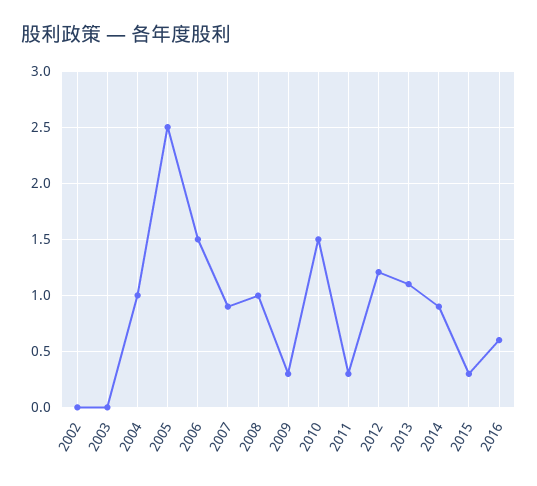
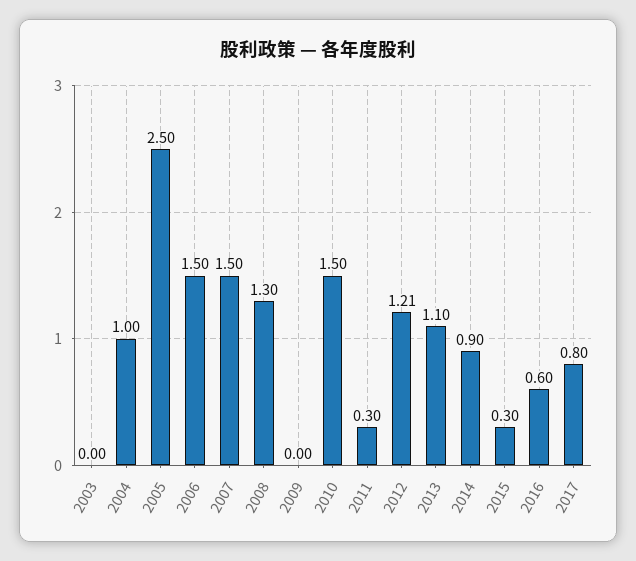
2002: 0 -> none
2007: 0.9 -> 1.5
2008: 1 -> 1.3
2009: 0.3 -> 0
2017: none -> 0.8

